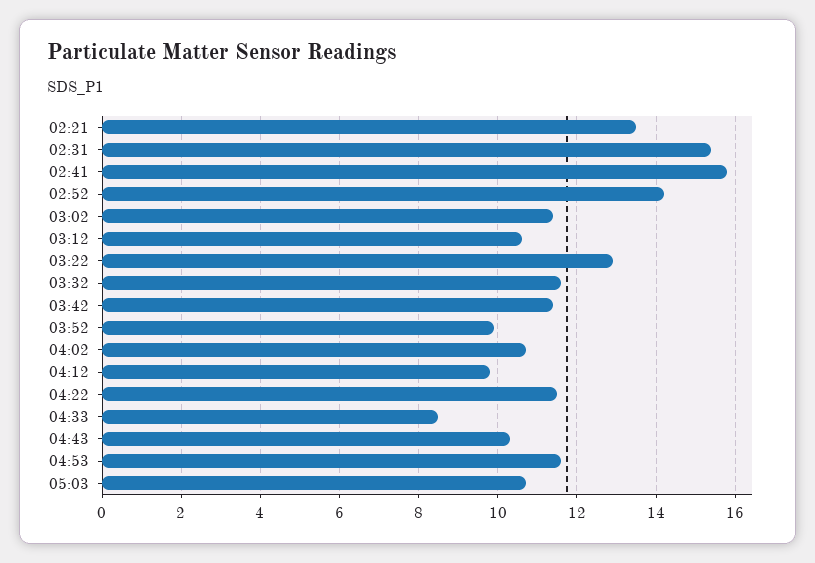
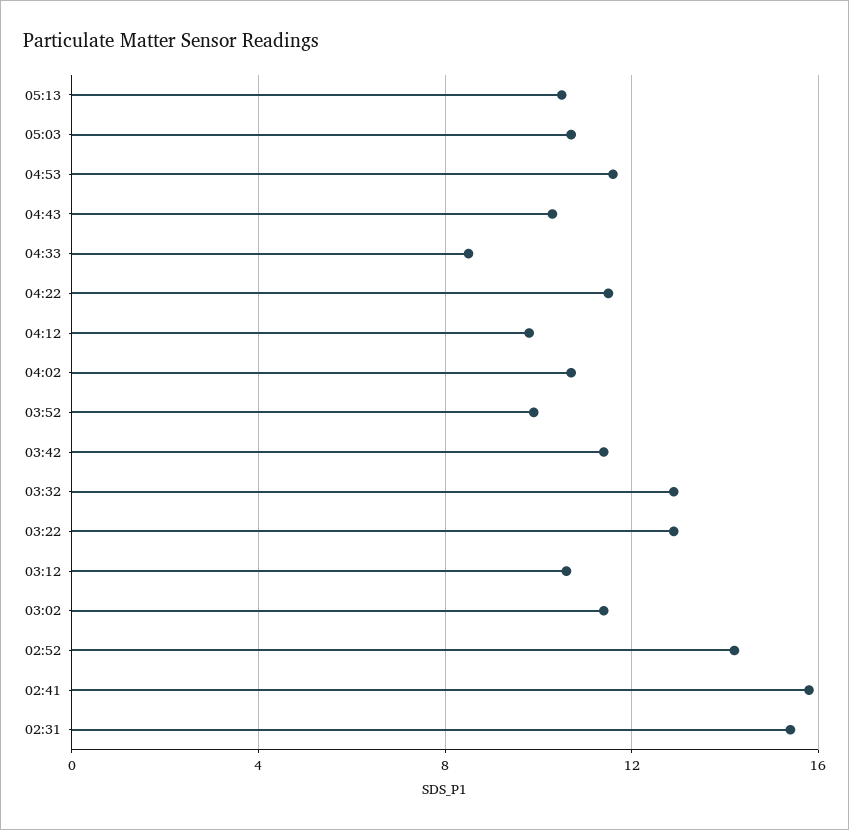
02:21: 13.5 -> none
03:32: 11.5 -> 13
05:13: none -> 10.5

